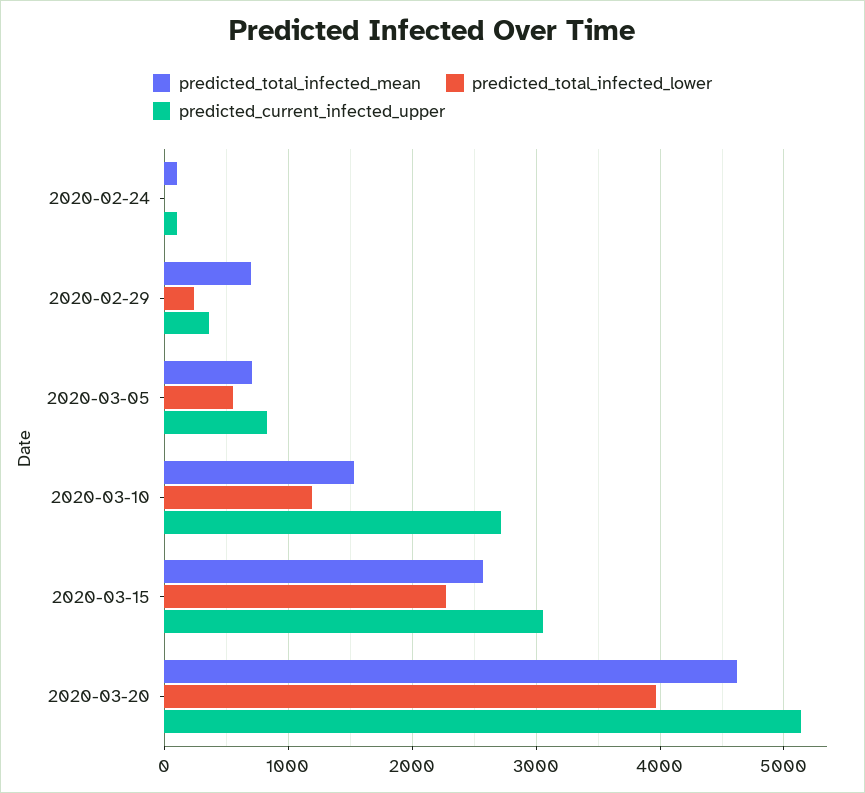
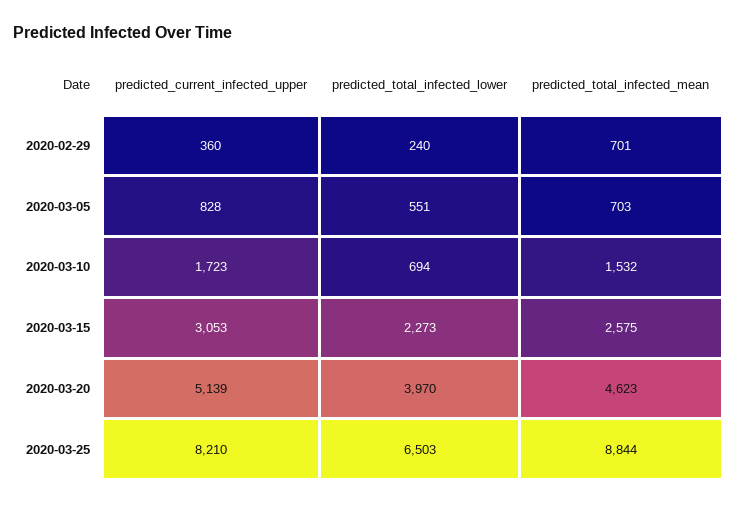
predicted_total_infected_mean, 2020-02-24: 100 -> none
predicted_total_infected_lower, 2020-02-24: 0 -> none
predicted_current_infected_upper, 2020-02-24: 100 -> none
predicted_total_infected_lower, 2020-03-10: 1200 -> 694
predicted_current_infected_upper, 2020-03-10: 2700 -> 1723
predicted_current_infected_upper, 2020-03-25: none -> 8210
predicted_total_infected_lower, 2020-03-25: none -> 6503
predicted_total_infected_mean, 2020-03-25: none -> 8844

